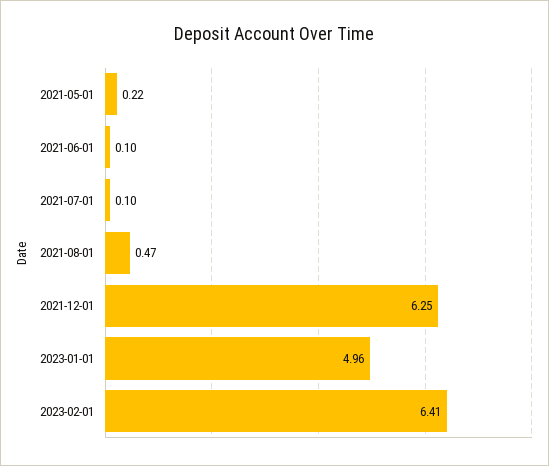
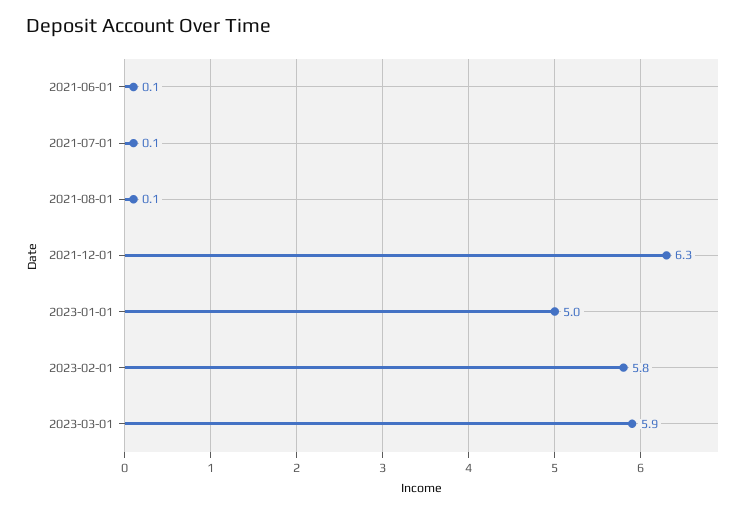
2021-05-01: 0.22 -> none
2021-08-01: 0.47 -> 0.1
2023-02-01: 6.41 -> 5.8
2023-03-01: none -> 5.9

